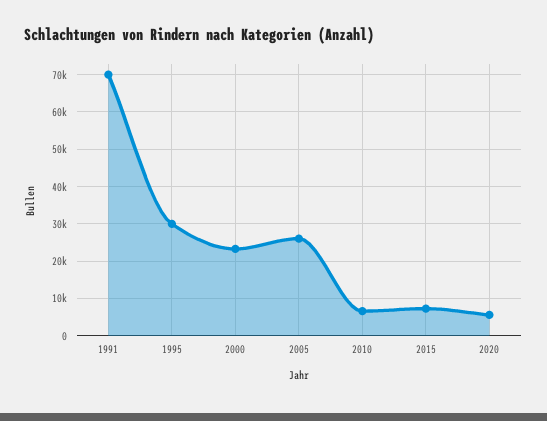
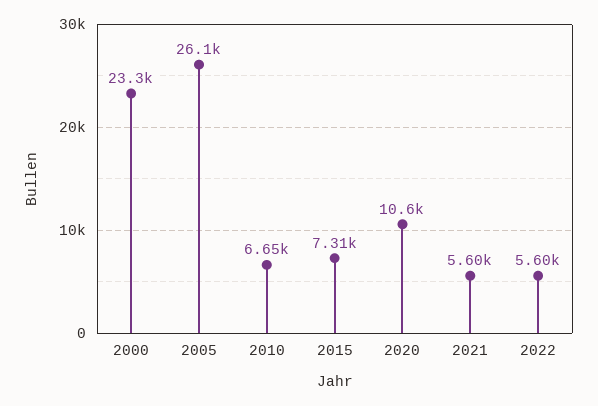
1991: 70000 -> none
1995: 30000 -> none
2020: 6000 -> 10600
2021: none -> 5600
2022: none -> 5600

